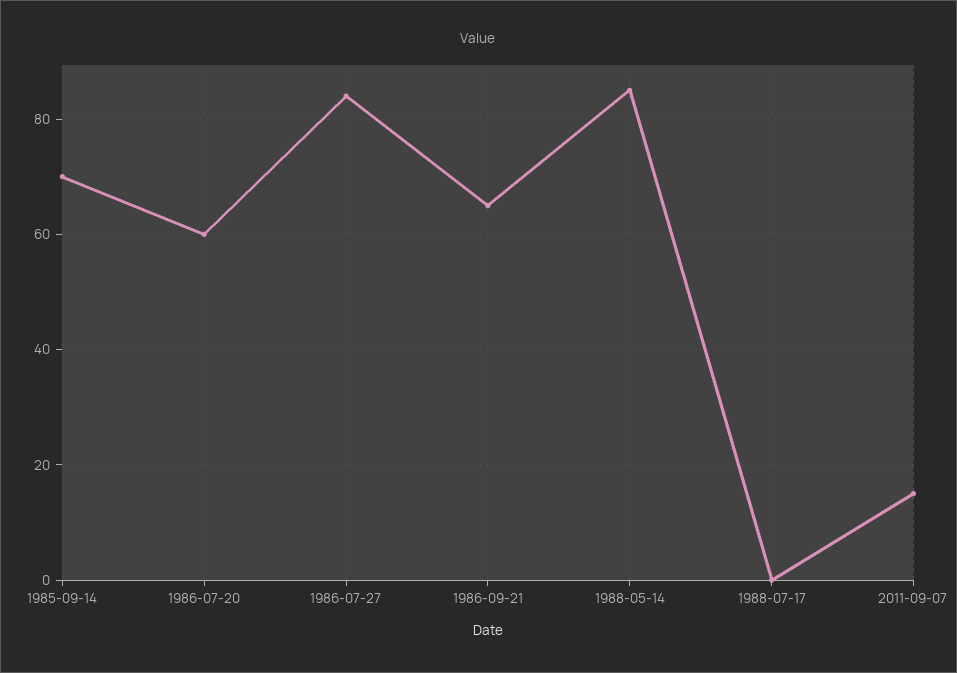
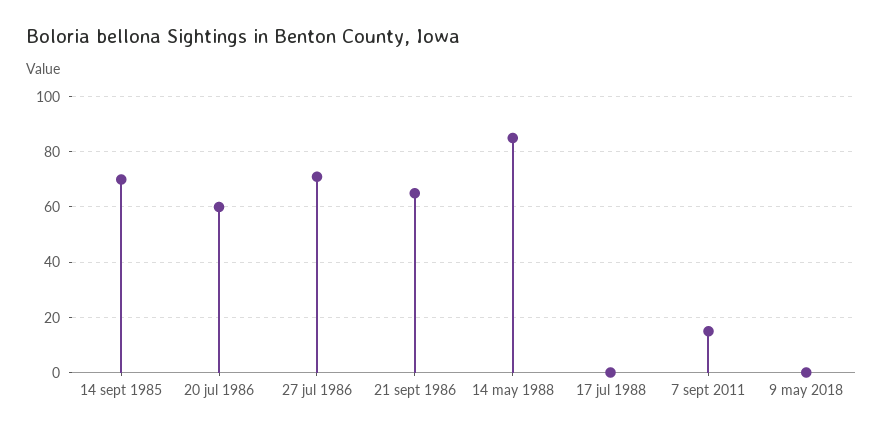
1986-07-27: 85 -> 70
9 may 2018: none -> 0

